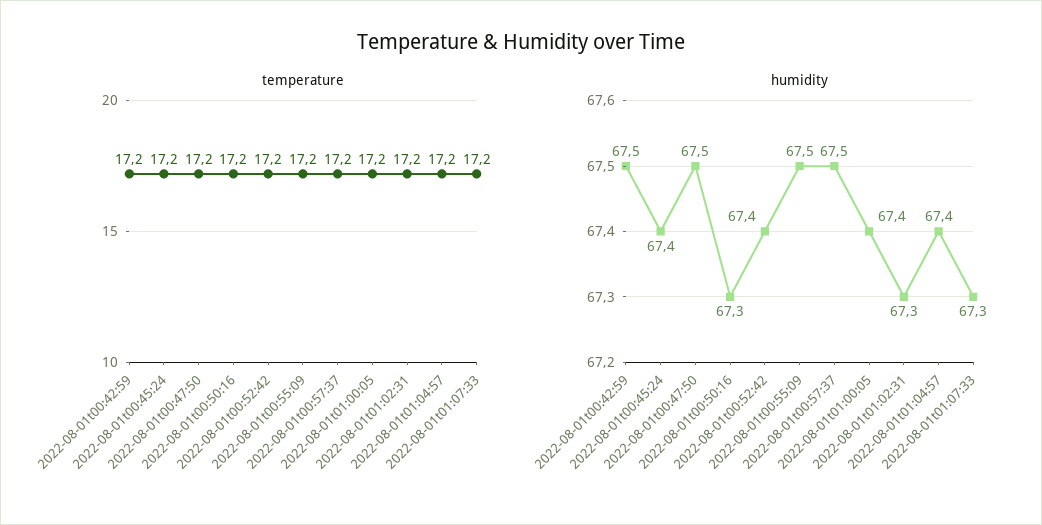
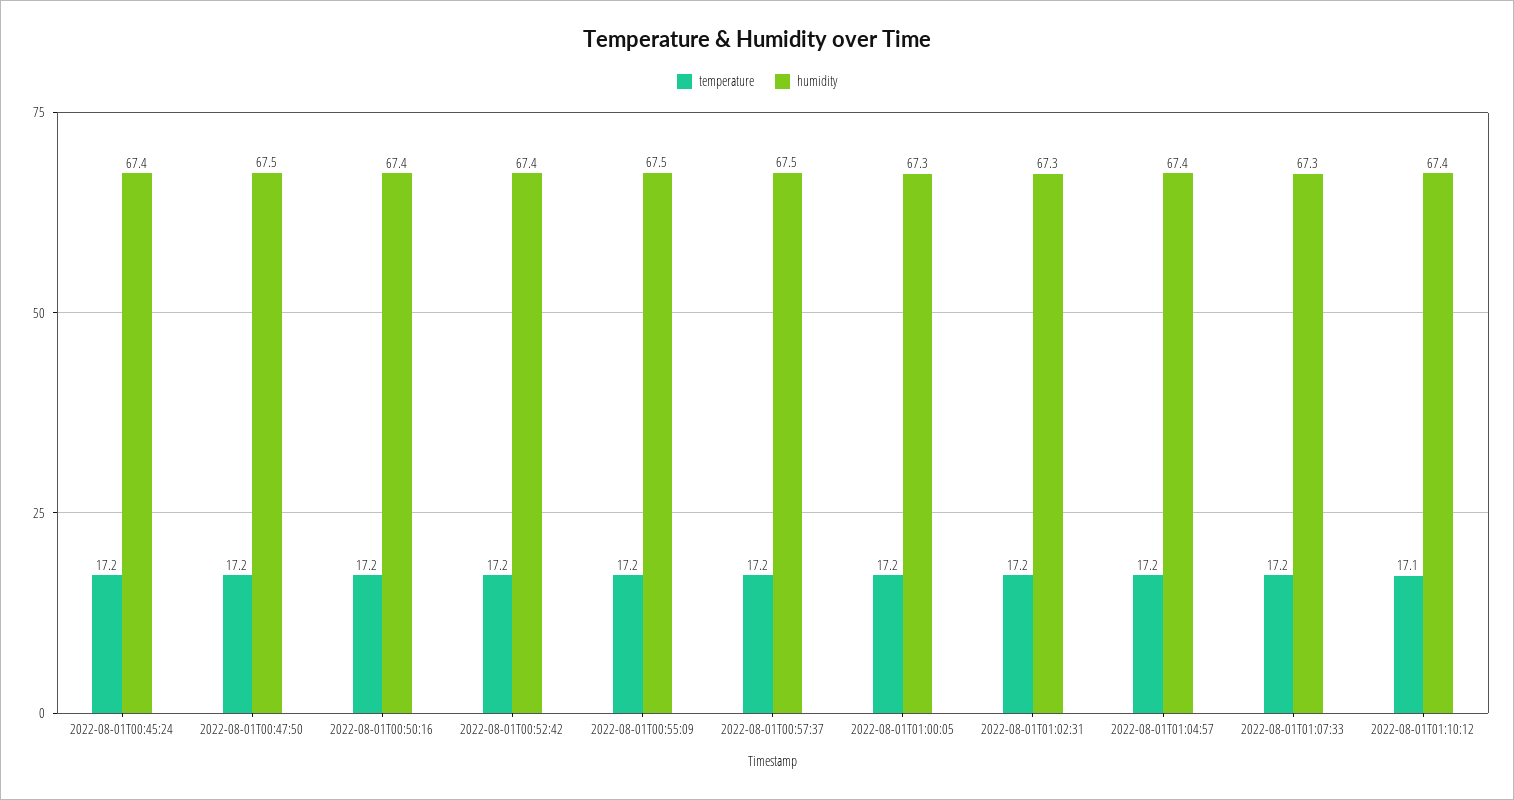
temperature, 2022-08-01t00:42:59: 17.2 -> none
humidity, 2022-08-01t00:42:59: 67.5 -> none
humidity, 2022-08-01t00:50:16: 67.3 -> 67.4
humidity, 2022-08-01t01:00:05: 67.4 -> 67.3
temperature, 2022-08-01T01:10:12: none -> 17.1
humidity, 2022-08-01T01:10:12: none -> 67.4

